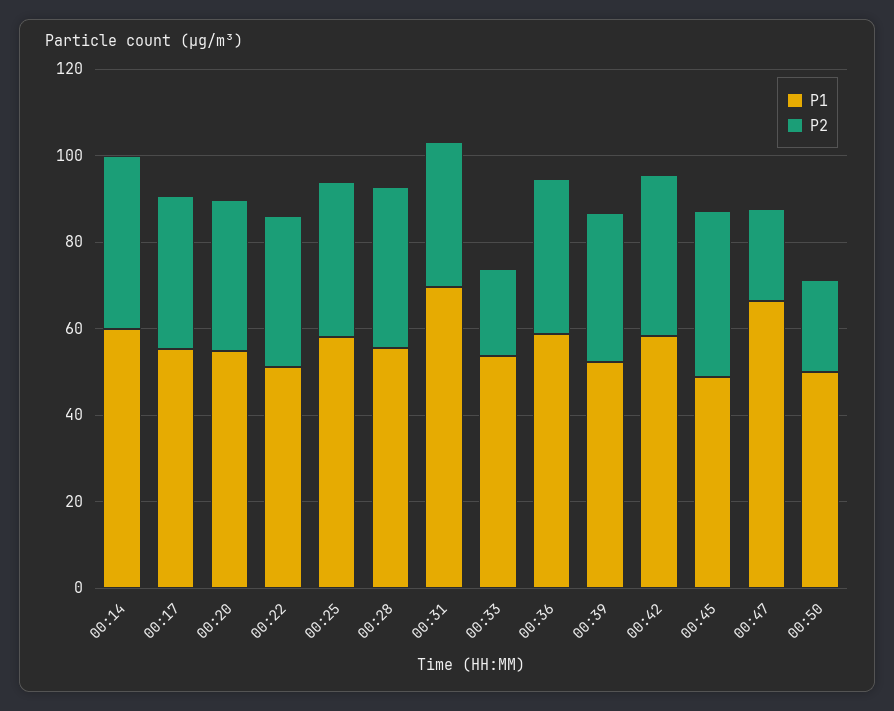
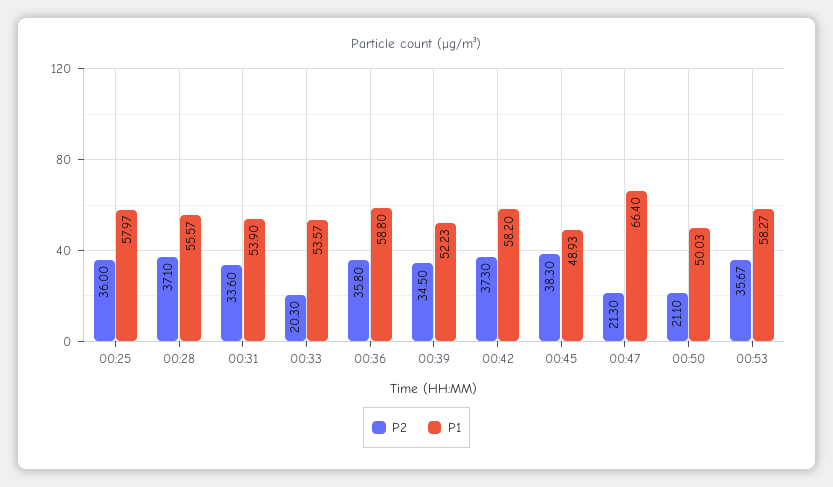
P1, 00:14: 60 -> none
P2, 00:14: 40 -> none
P1, 00:17: 55 -> none
P2, 00:17: 35 -> none
P1, 00:20: 55 -> none
P2, 00:20: 35 -> none
P1, 00:22: 50 -> none
P2, 00:22: 35 -> none
P1, 00:31: 70 -> 53.9
P2, 00:53: none -> 35.67
P1, 00:53: none -> 58.27

